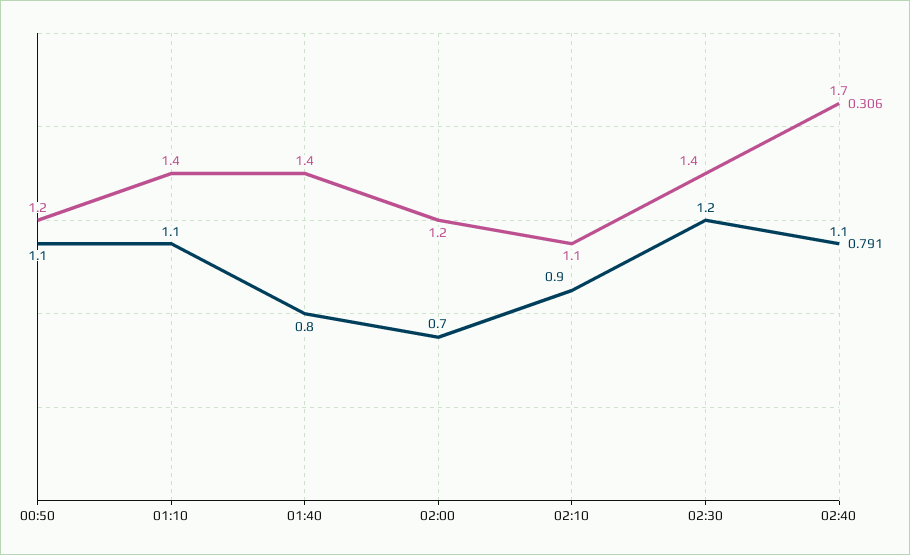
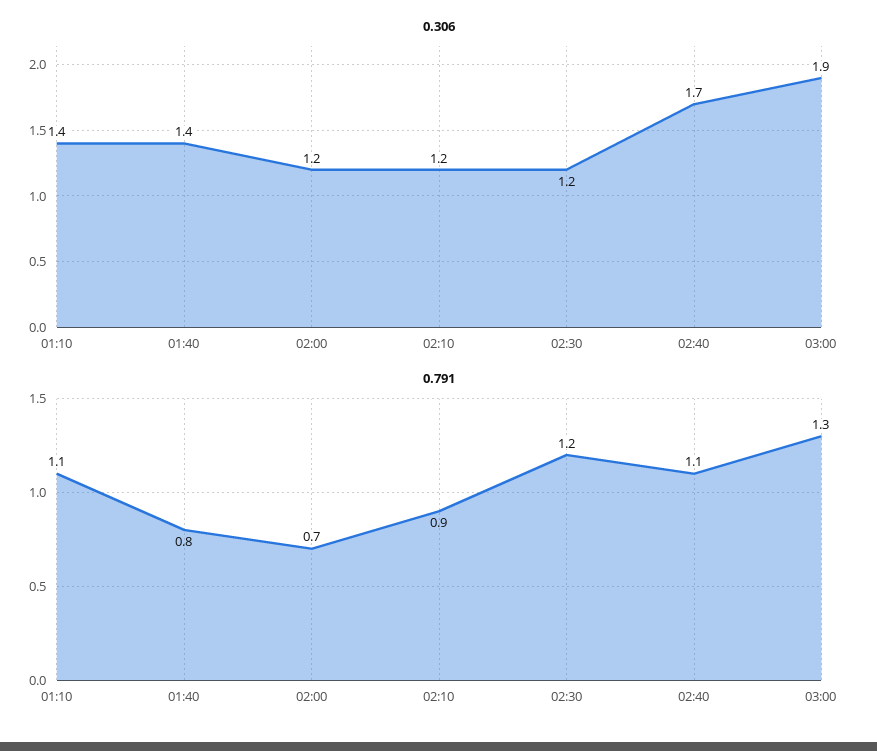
0.306, 00:50: 1.2 -> none
0.791, 00:50: 1.1 -> none
0.306, 02:10: 1.1 -> 1.2
0.306, 02:30: 1.4 -> 1.2
0.306, 03:00: none -> 1.9
0.791, 03:00: none -> 1.3

